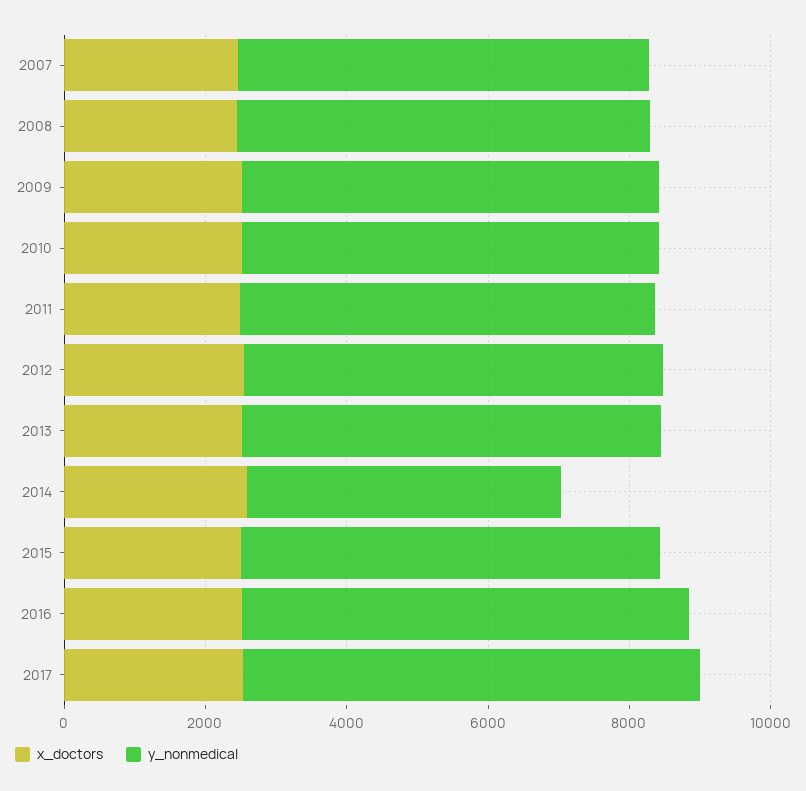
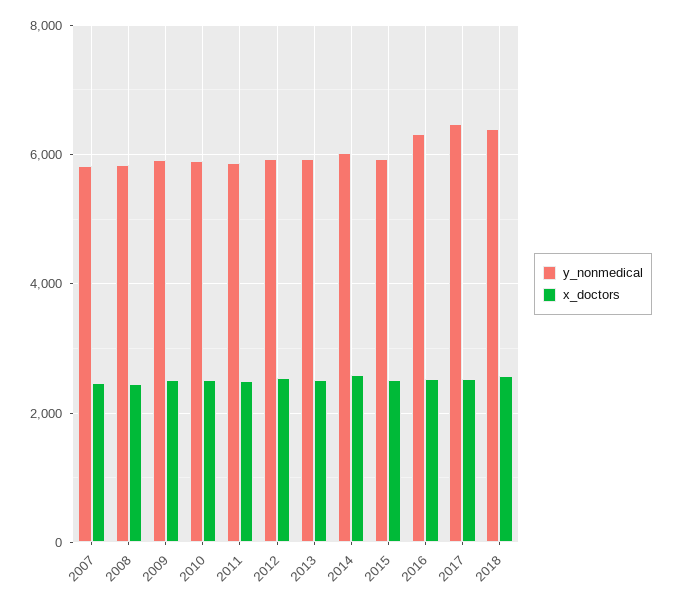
y_nonmedical, 2014: 4500 -> 6000
y_nonmedical, 2018: none -> 6400
x_doctors, 2018: none -> 2600

